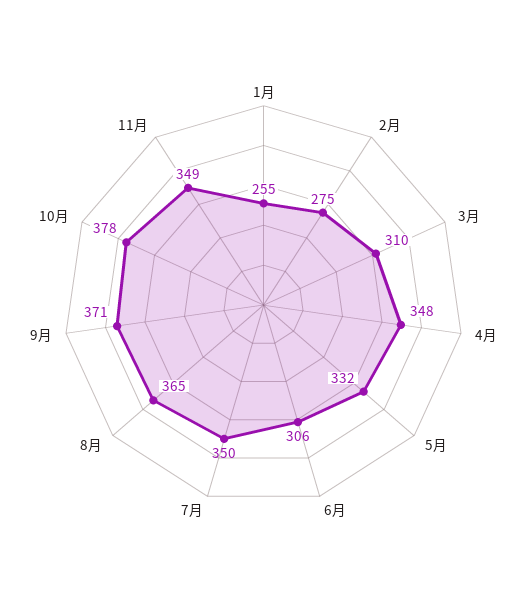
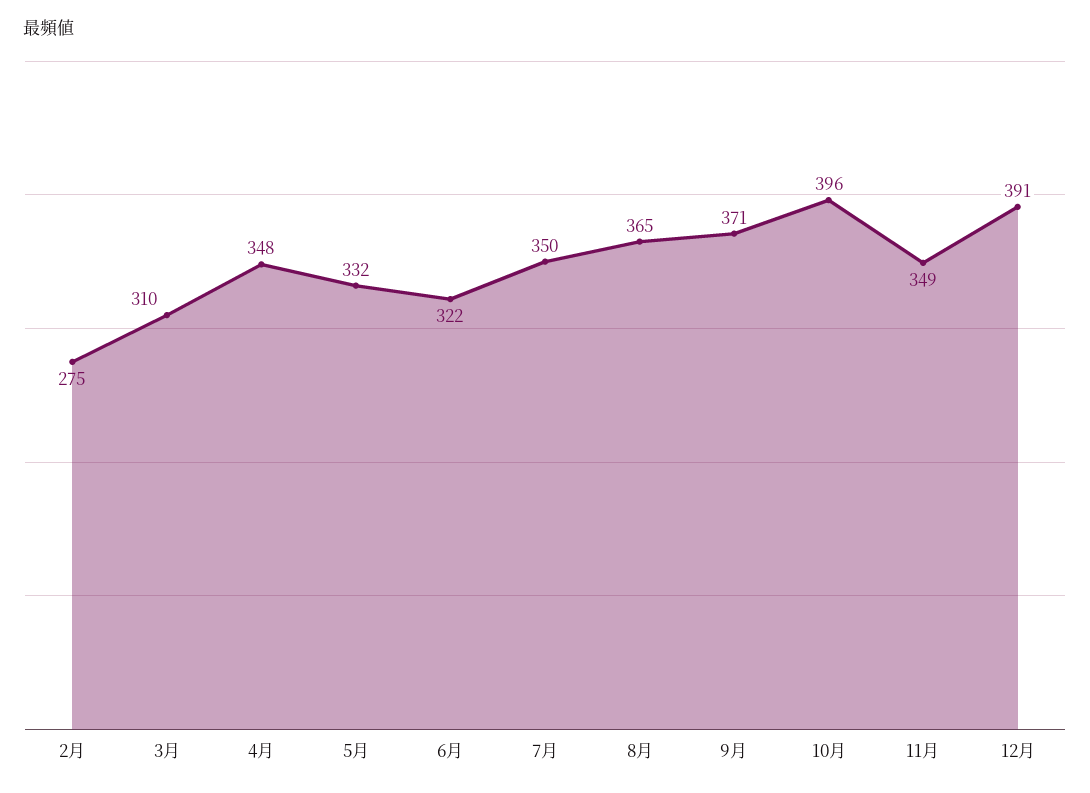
1月: 255 -> none
6月: 306 -> 322
10月: 378 -> 396
12月: none -> 391

